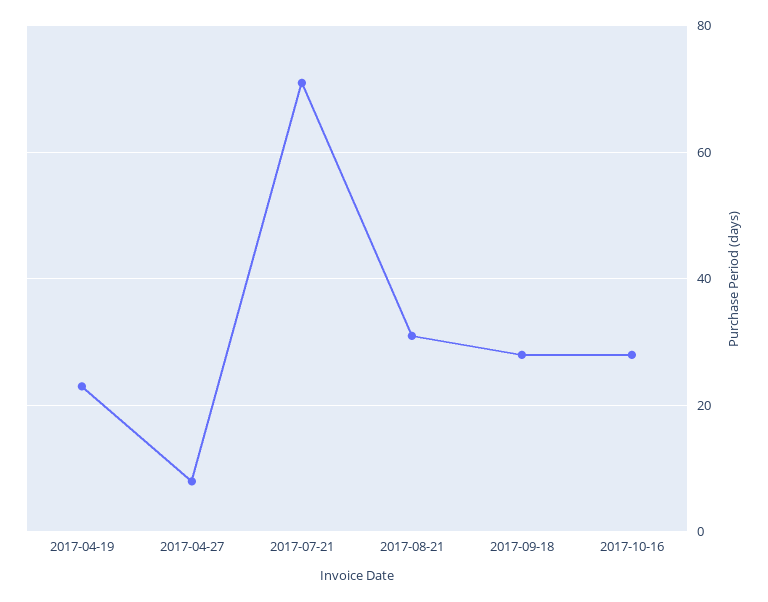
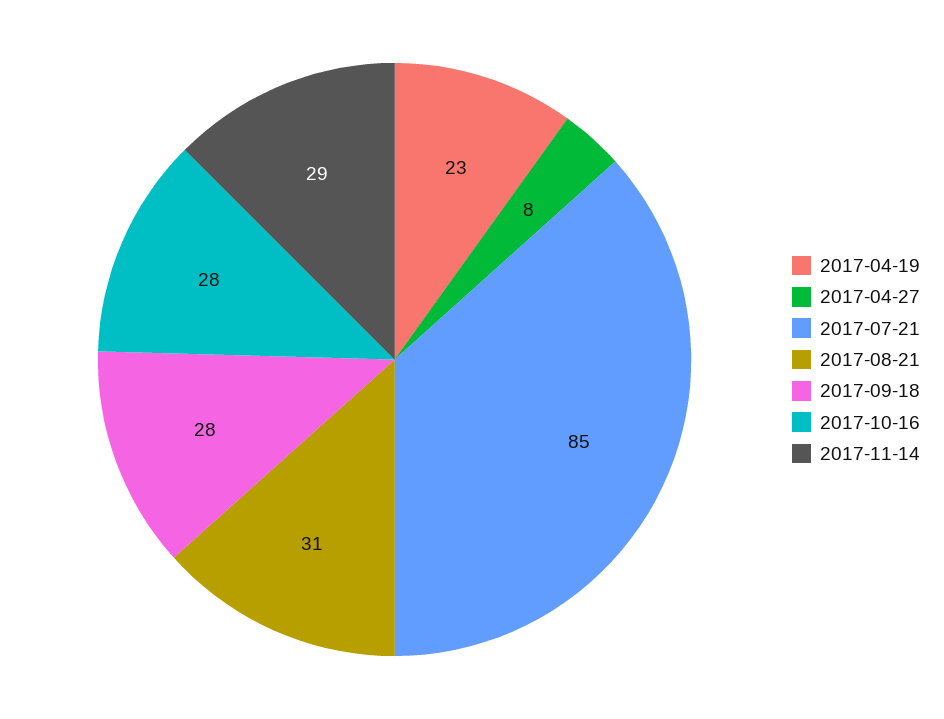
2017-07-21: 70 -> 85
2017-11-14: none -> 29

